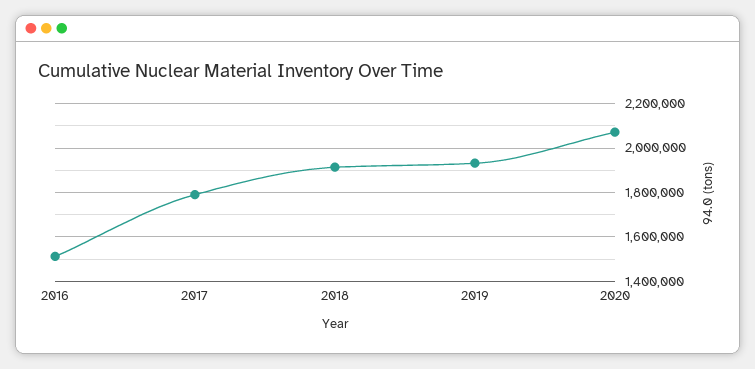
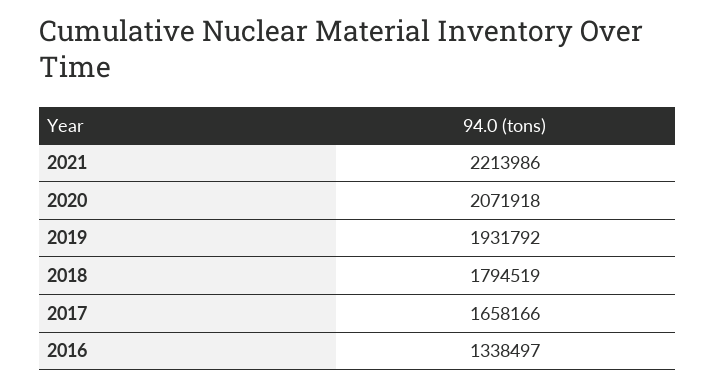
2016: 1500000 -> 1338497
2017: 1800000 -> 1658166
2018: 1900000 -> 1794519
2021: none -> 2213986

